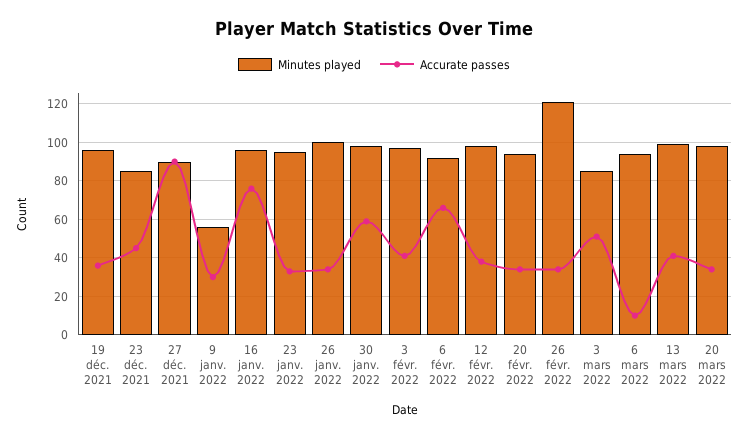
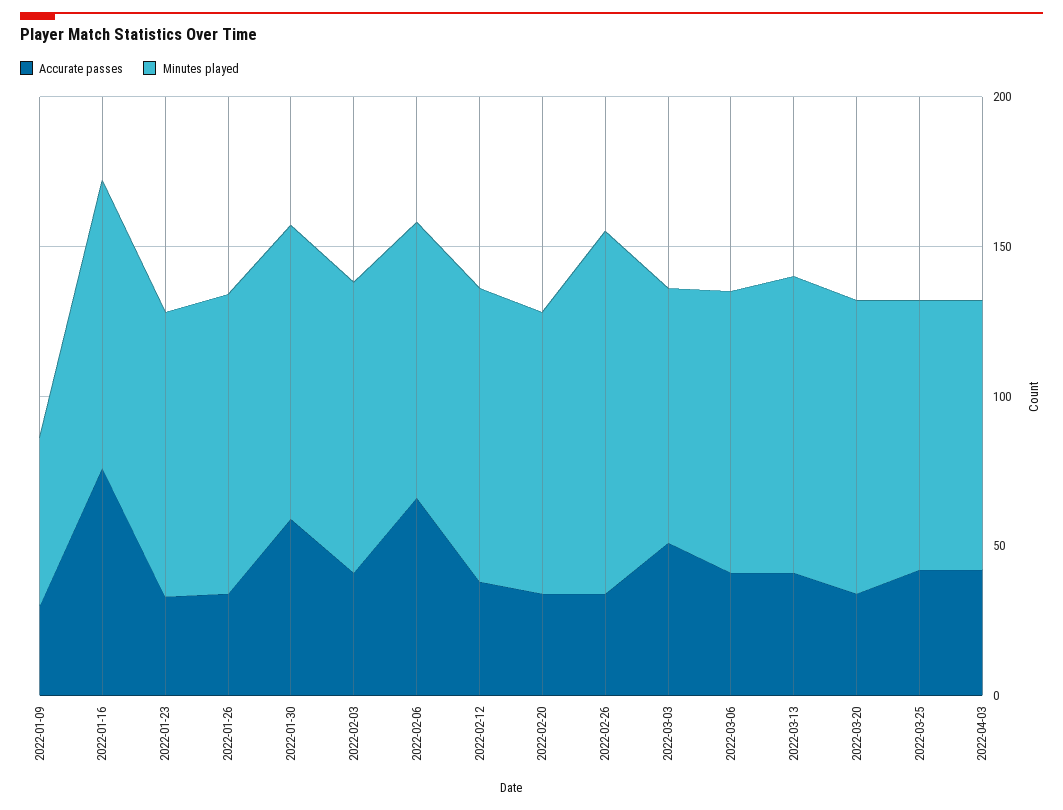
Minutes played, 19 déc. 2021: 95 -> none
Accurate passes, 19 déc. 2021: 35 -> none
Minutes played, 23 déc. 2021: 85 -> none
Accurate passes, 23 déc. 2021: 45 -> none
Minutes played, 27 déc. 2021: 90 -> none
Accurate passes, 27 déc. 2021: 90 -> none
Accurate passes, 6 mars 2022: 10 -> 40
Accurate passes, 2022-03-25: none -> 40
Minutes played, 2022-03-25: none -> 90
Accurate passes, 2022-04-03: none -> 40
Minutes played, 2022-04-03: none -> 90

